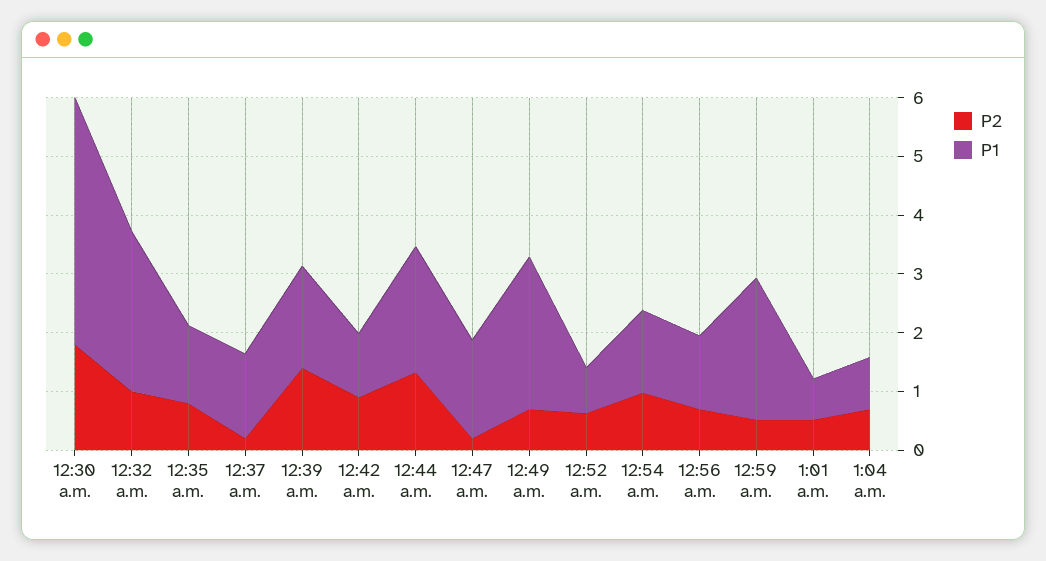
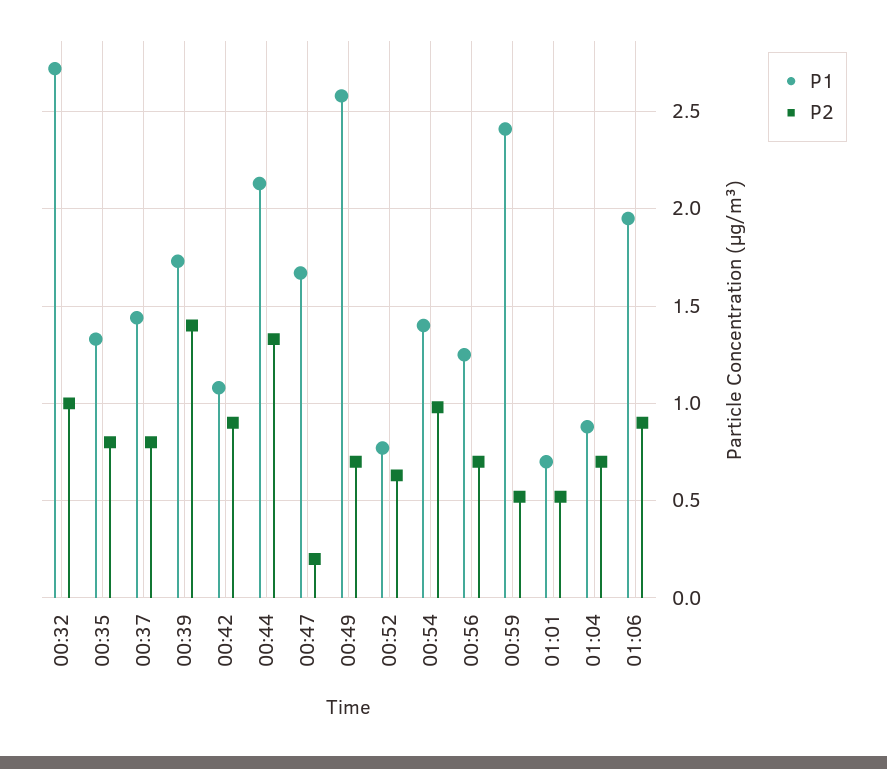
P2, 12:30 a.m.: 1.8 -> none
P1, 12:30 a.m.: 4.2 -> none
P2, 12:37 a.m.: 0.2 -> 0.8
P1, 01:06: none -> 1.95
P2, 01:06: none -> 0.9

